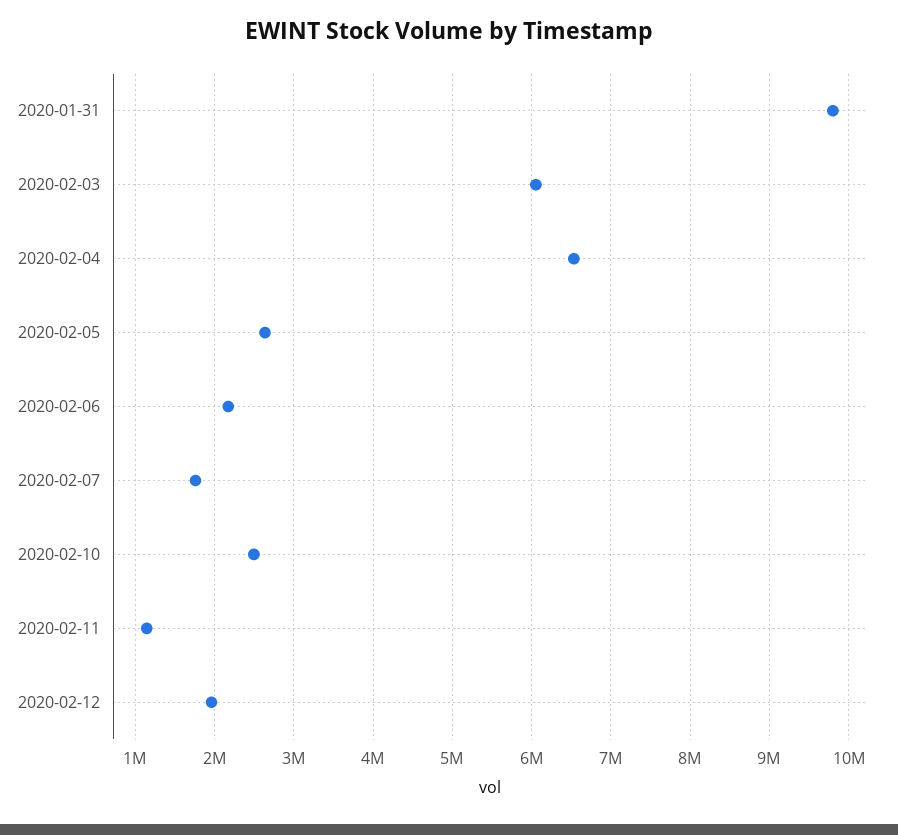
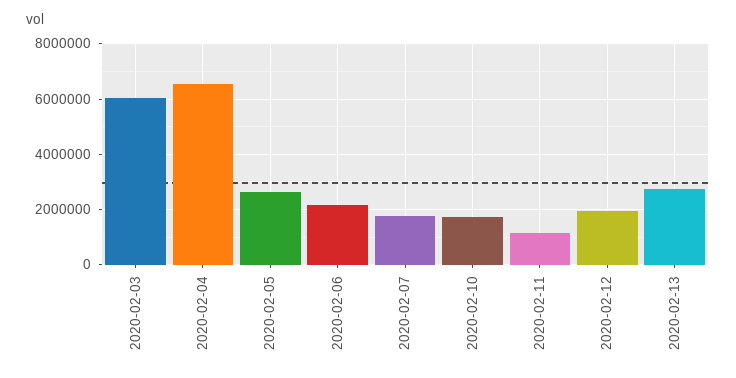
2020-01-31: 9800000 -> none
2020-02-10: 2500000 -> 1750000
2020-02-13: none -> 2750000

